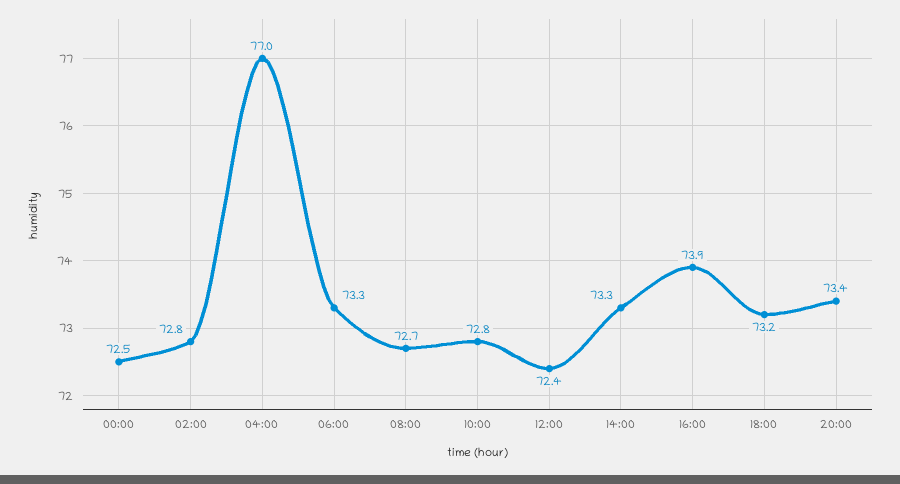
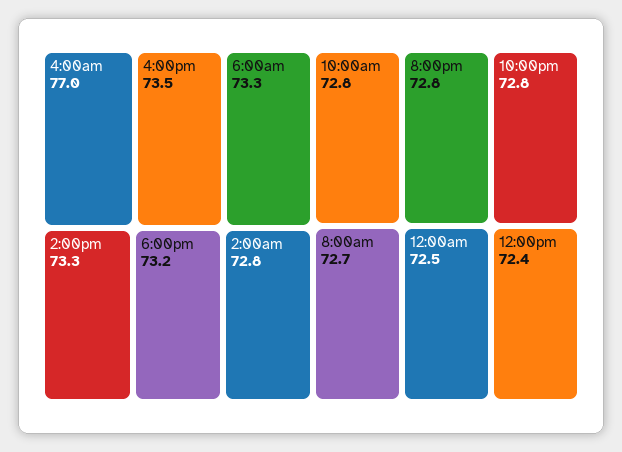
16:00: 73.9 -> 73.5
20:00: 73.4 -> 72.8
10:00pm: none -> 72.8

